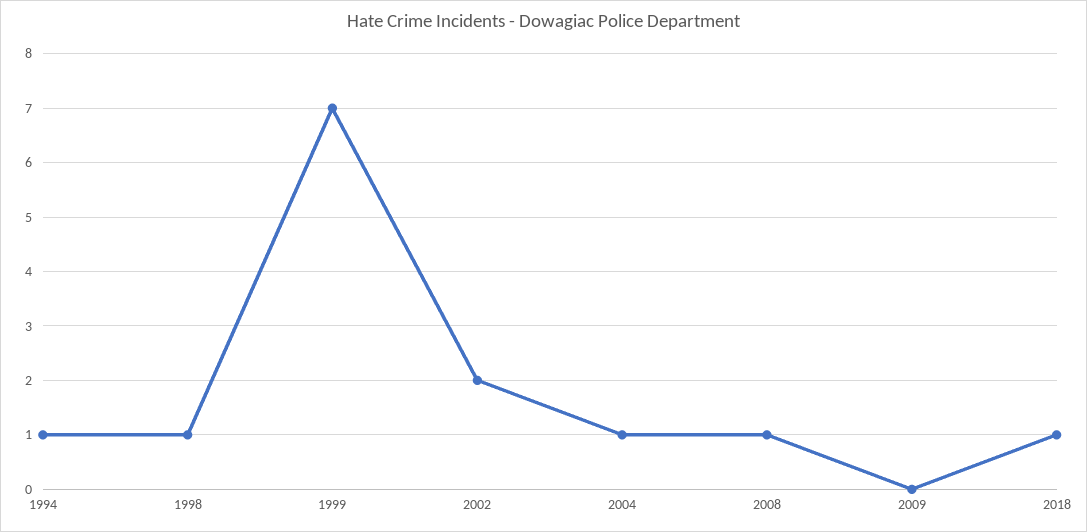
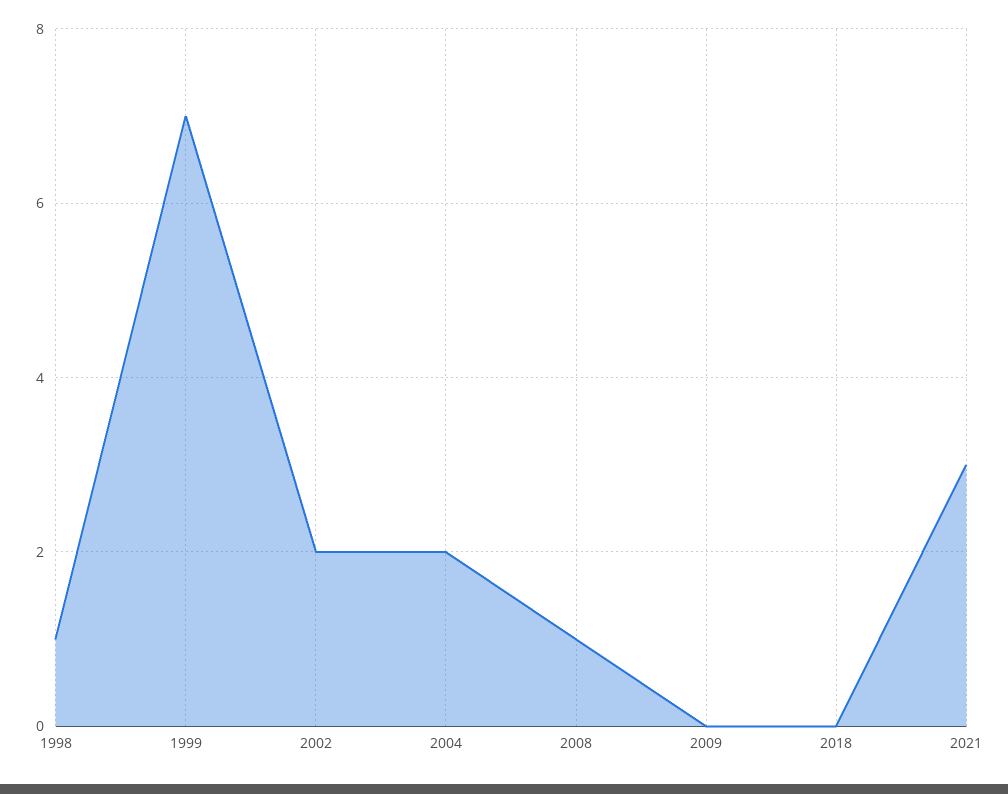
1994: 1 -> none
2004: 1 -> 2
2018: 1 -> 0
2021: none -> 3

